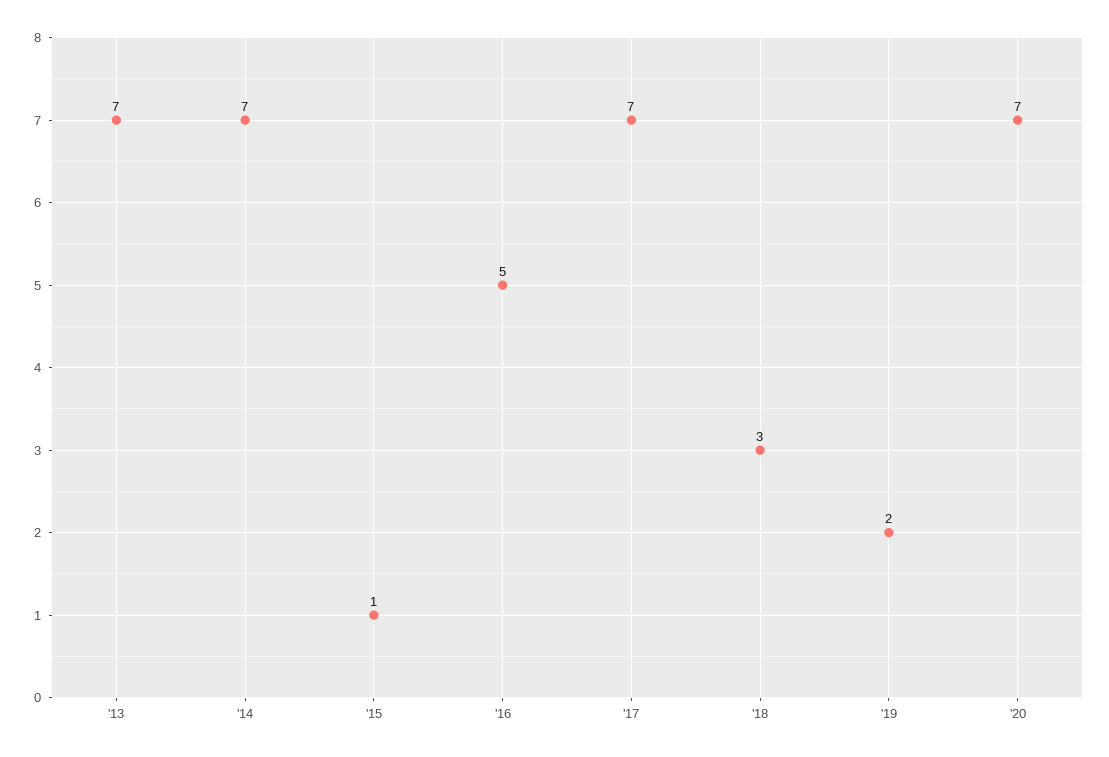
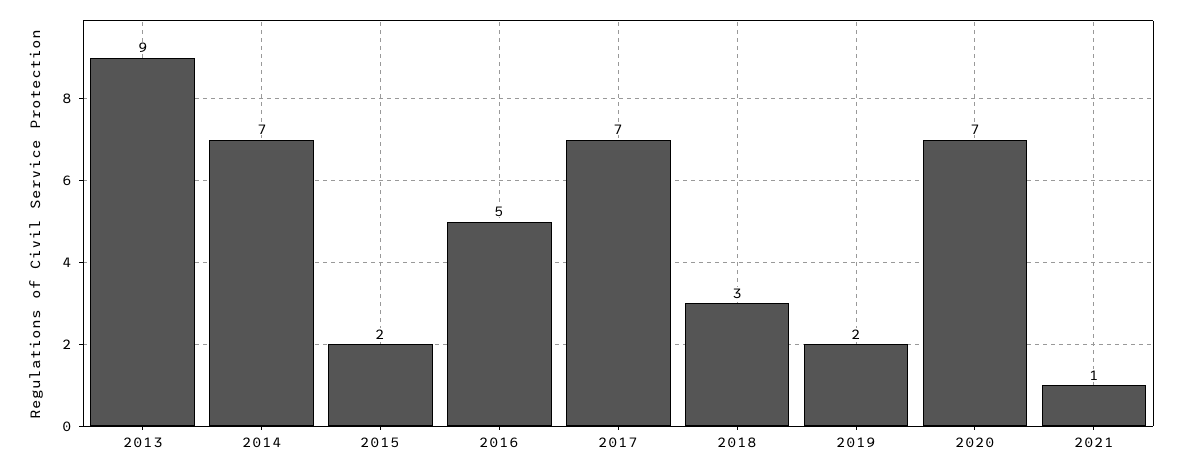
'13: 7 -> 9
'15: 1 -> 2
2021: none -> 1

